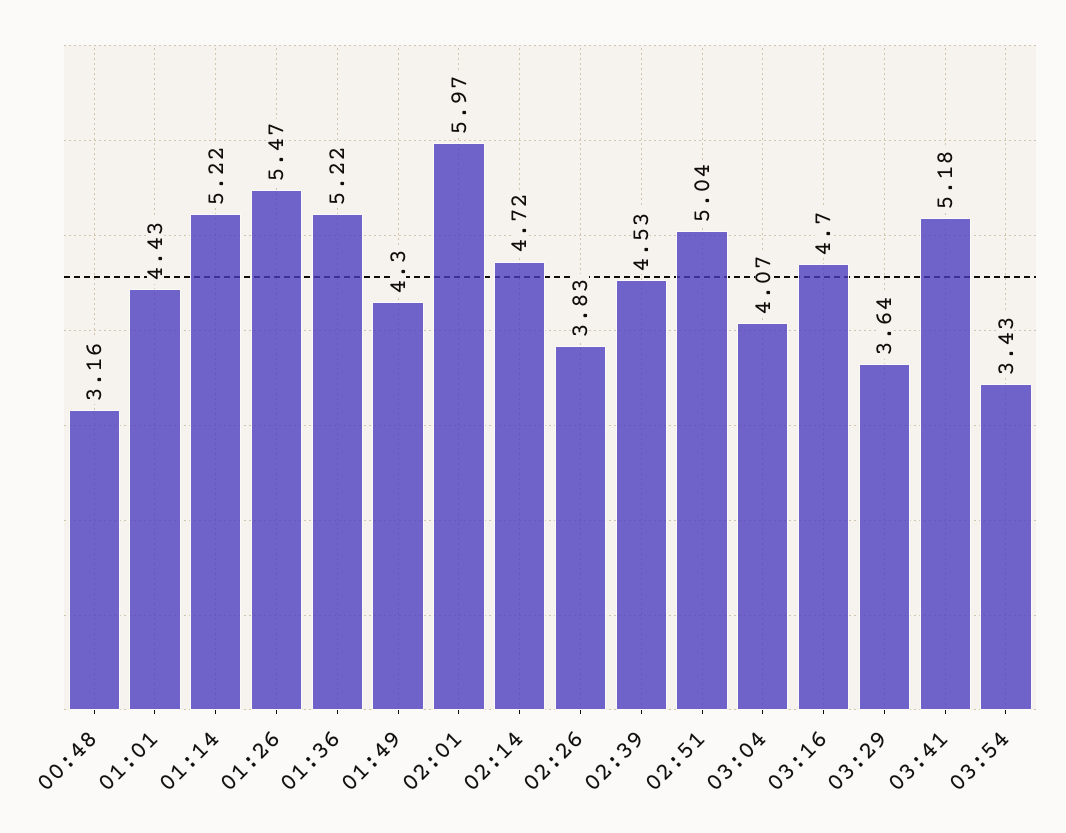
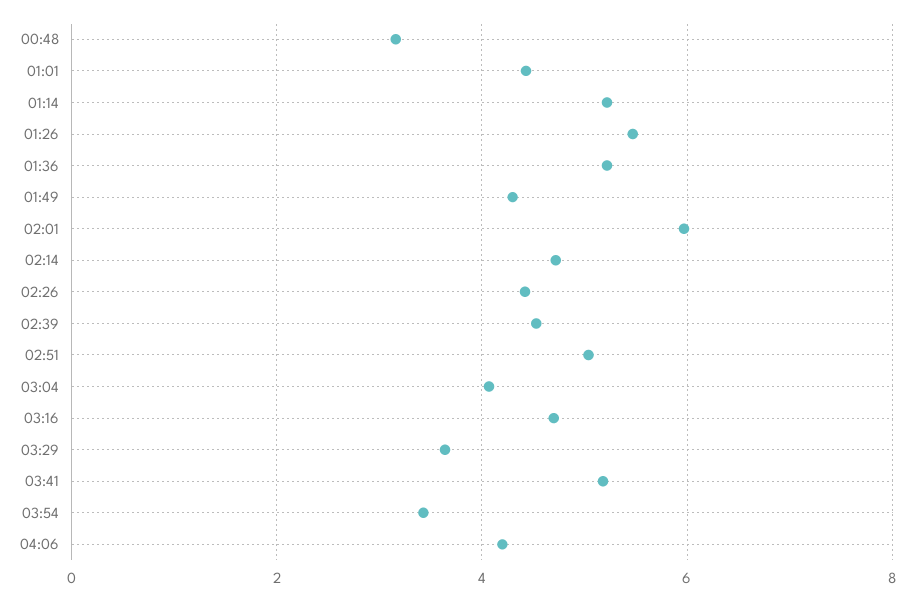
02:26: 3.83 -> 4.4
04:06: none -> 4.2

